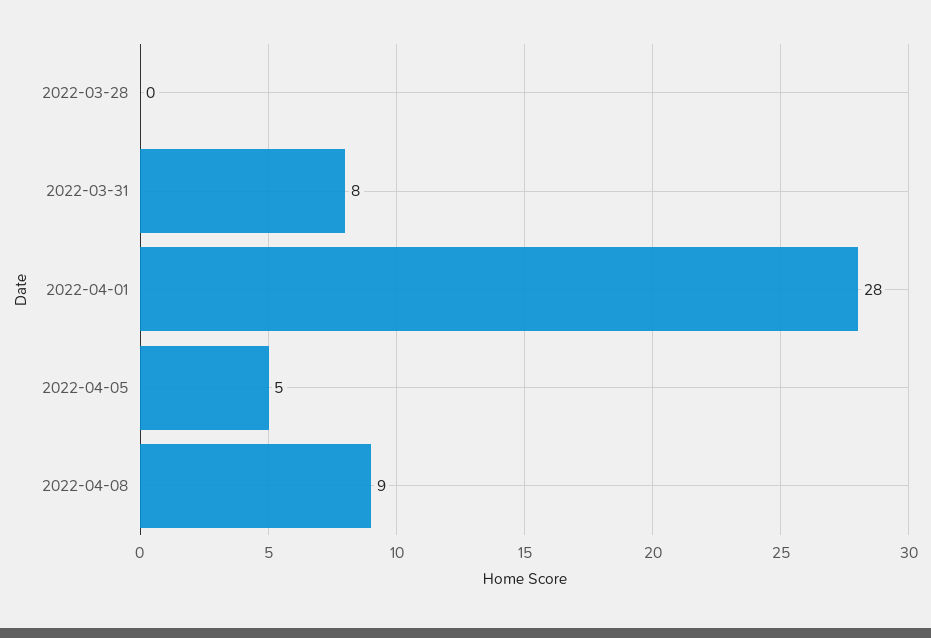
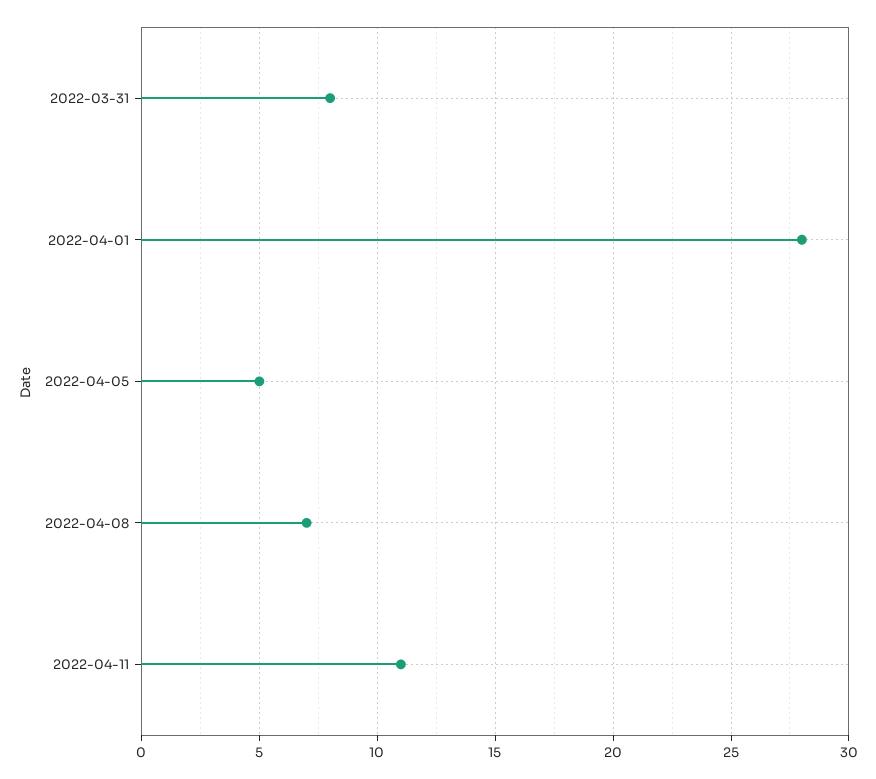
2022-03-28: 0 -> none
2022-04-08: 9 -> 7
2022-04-11: none -> 11

